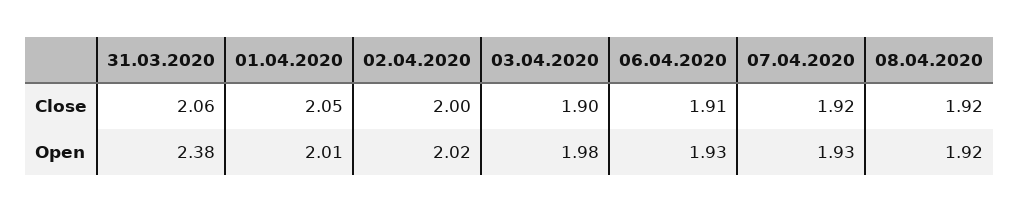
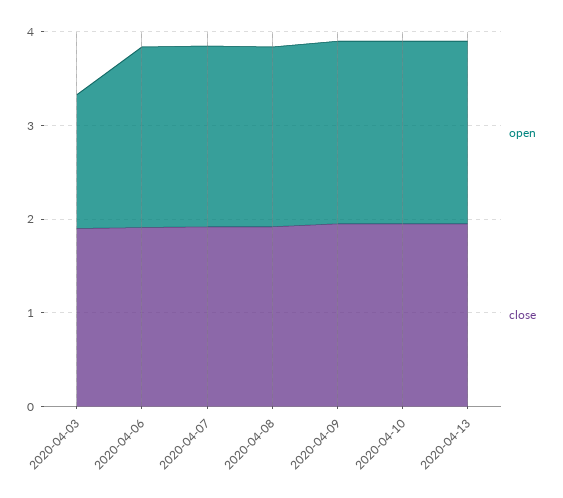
Close, 31.03.2020: 2.06 -> none
Close, 01.04.2020: 2.05 -> none
Close, 02.04.2020: 2 -> none
Open, 31.03.2020: 2.38 -> none
Open, 01.04.2020: 2.01 -> none
Open, 02.04.2020: 2.02 -> none
Open, 03.04.2020: 1.98 -> 1.4
Open, 2020-04-09: none -> 2
Close, 2020-04-09: none -> 2
Open, 2020-04-10: none -> 2
Close, 2020-04-10: none -> 2
Open, 2020-04-13: none -> 2
Close, 2020-04-13: none -> 2

